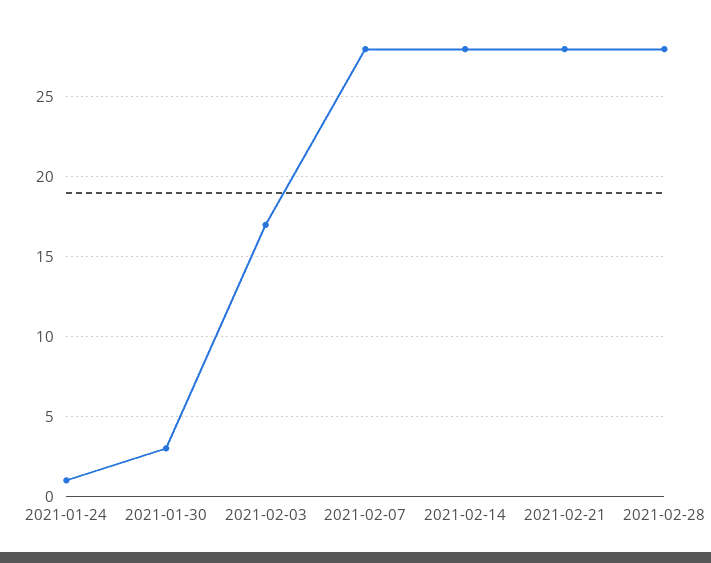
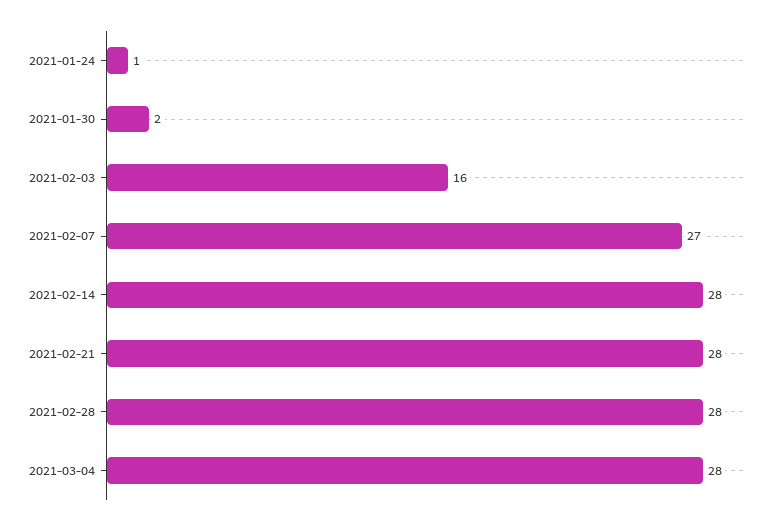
2021-01-30: 3 -> 2
2021-02-03: 17 -> 16
2021-02-07: 28 -> 27
2021-03-04: none -> 28

